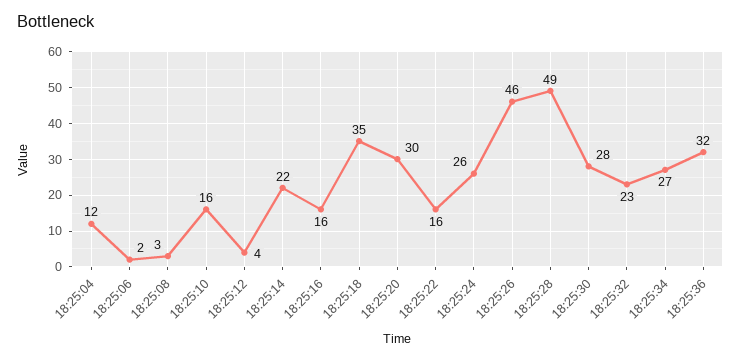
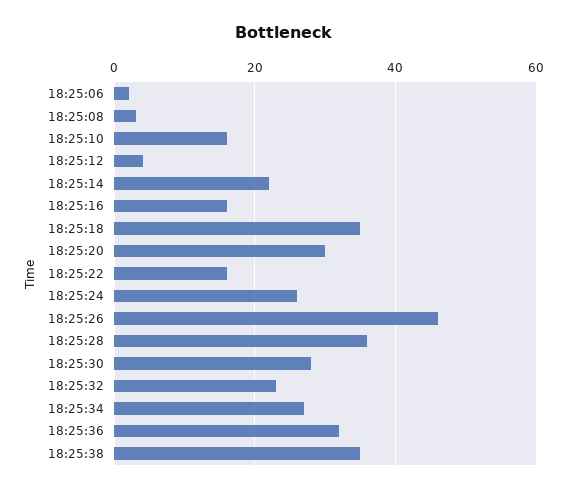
18:25:04: 12 -> none
18:25:28: 49 -> 35
18:25:38: none -> 35

